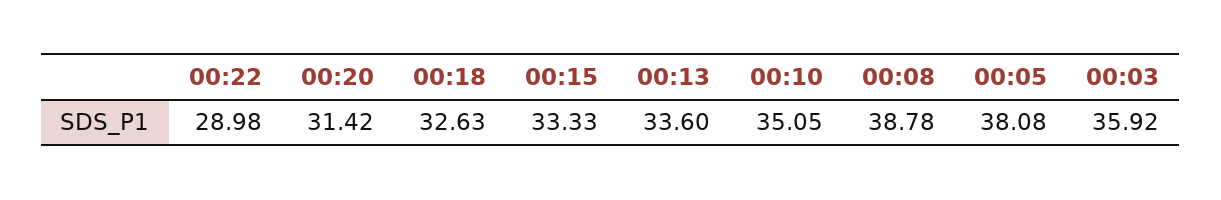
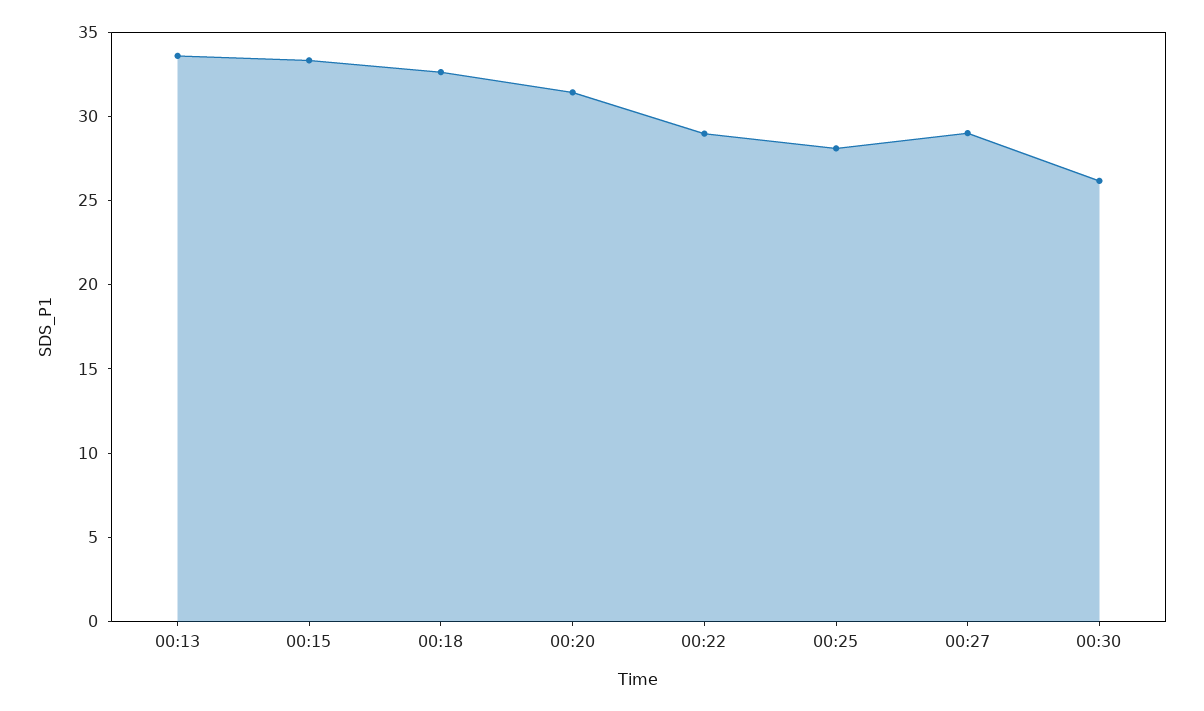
00:10: 35.05 -> none
00:08: 38.78 -> none
00:05: 38.08 -> none
00:03: 35.92 -> none
00:25: none -> 28
00:27: none -> 29
00:30: none -> 26

